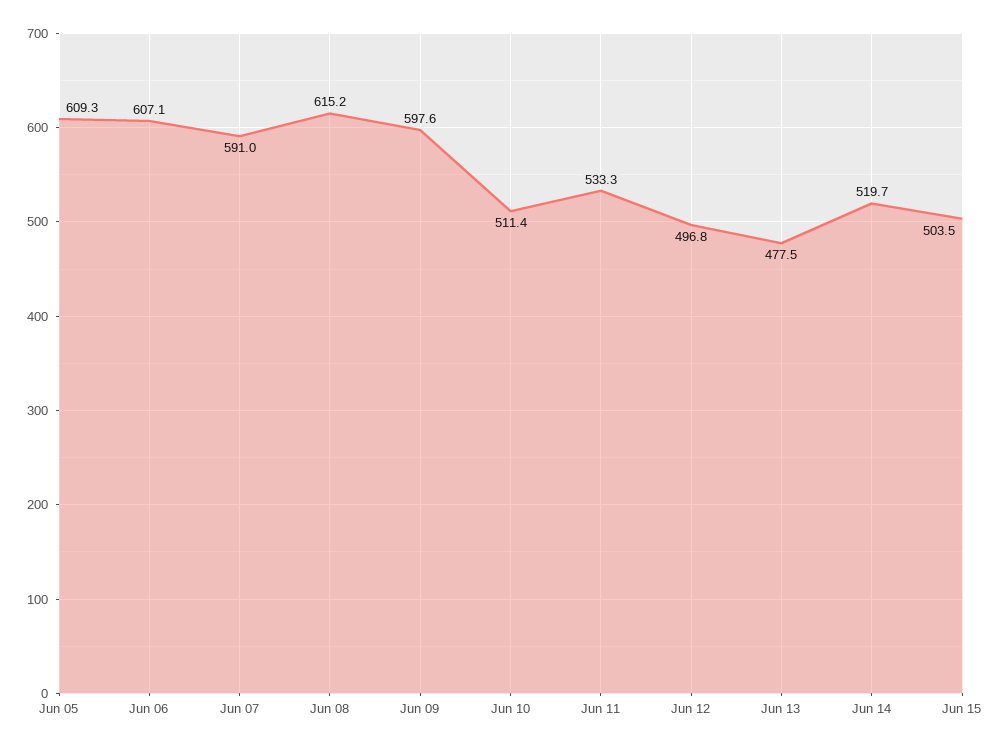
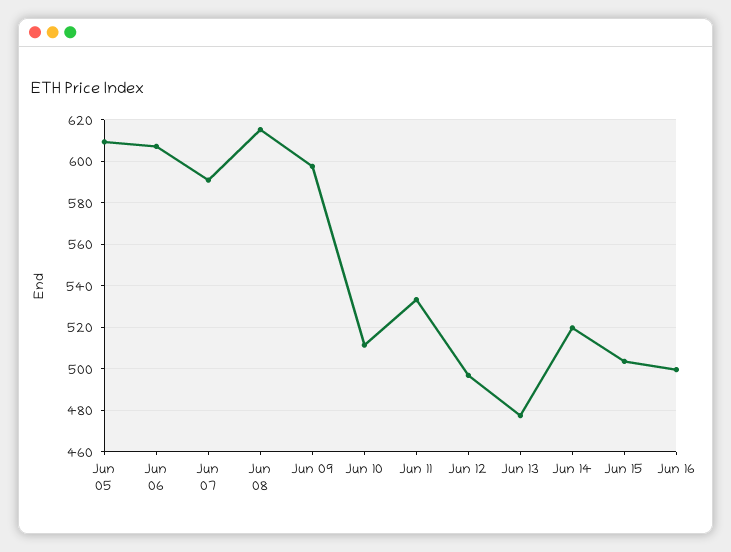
Jun 16: none -> 500

